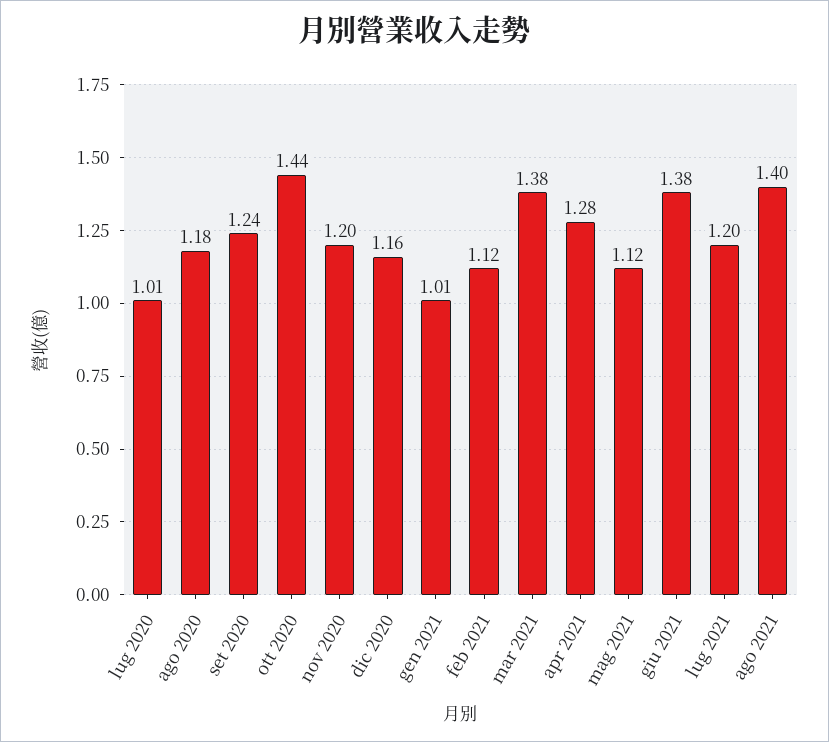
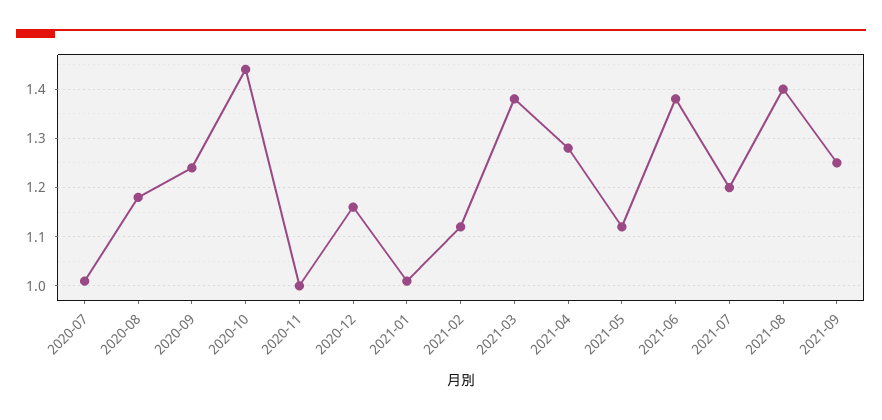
nov 2020: 1.2 -> 1
2021-09: none -> 1.25

